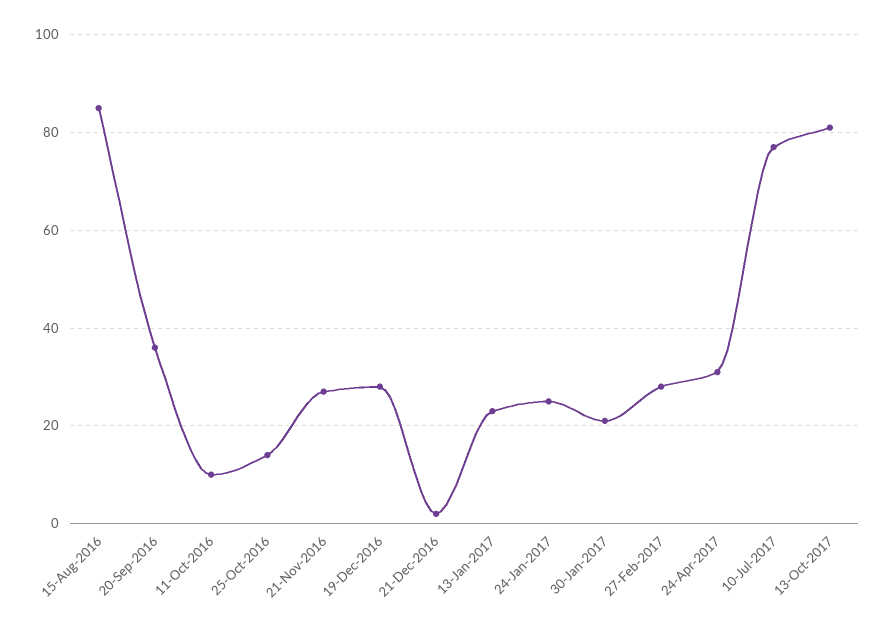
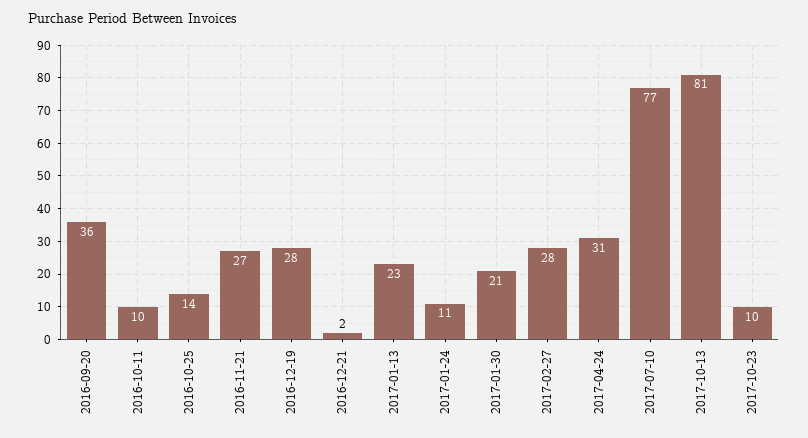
15-Aug-2016: 85 -> none
24-Jan-2017: 25 -> 11
2017-10-23: none -> 10

